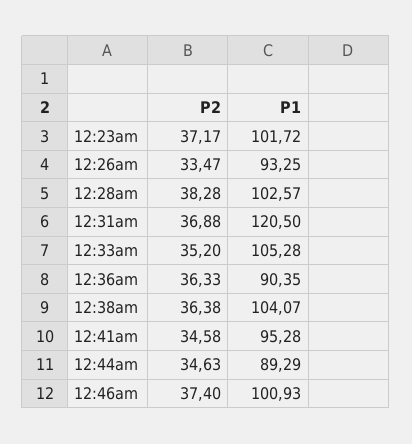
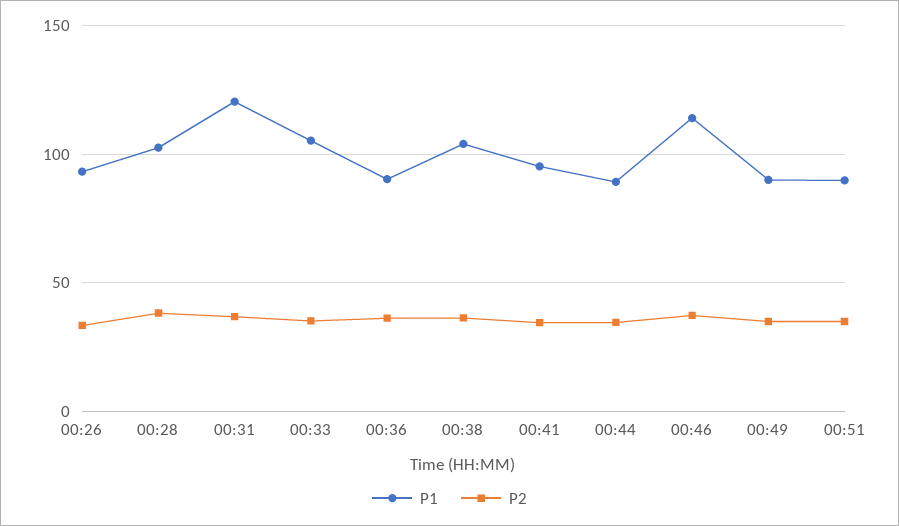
P2, 12:23am: 37.17 -> none
P1, 12:23am: 101.72 -> none
P1, 12:46am: 100.93 -> 115
P1, 00:49: none -> 90
P2, 00:49: none -> 35
P1, 00:51: none -> 90
P2, 00:51: none -> 35

